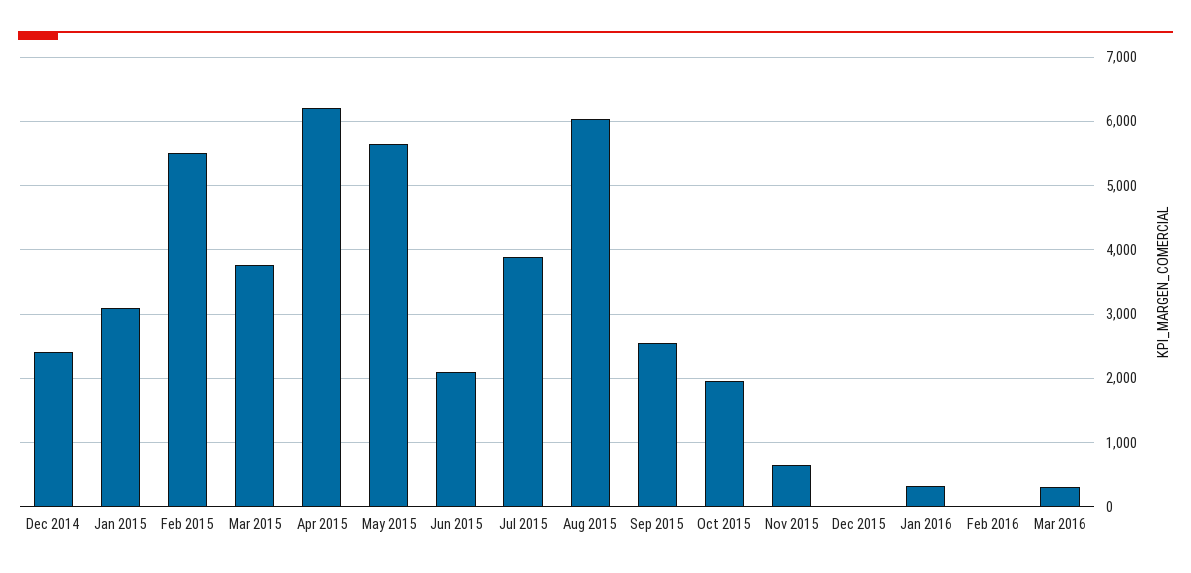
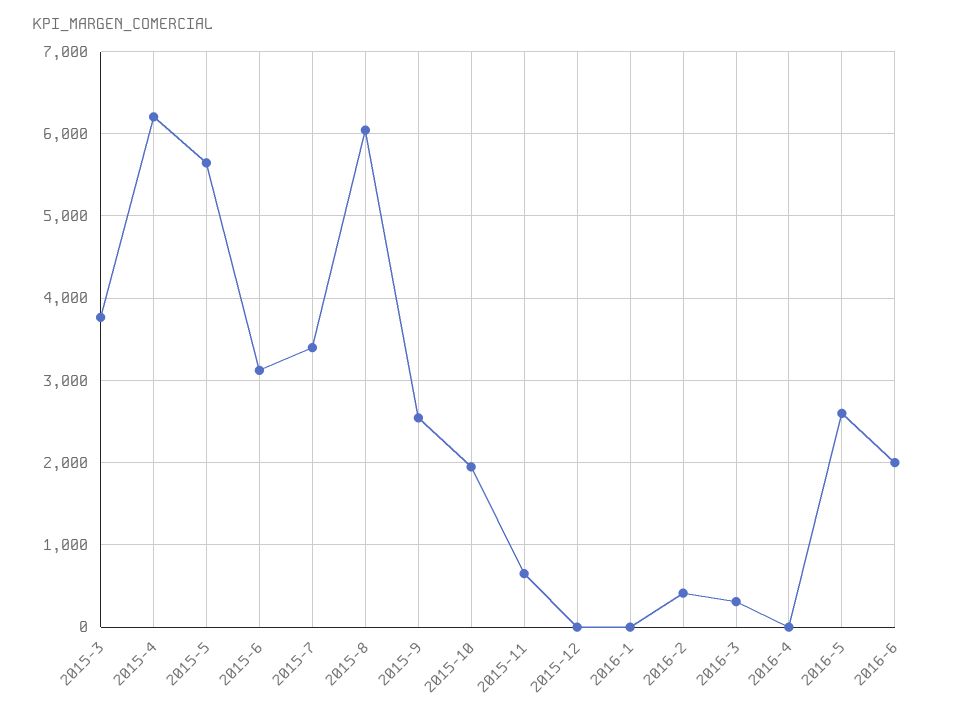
Dec 2014: 2400 -> none
Jan 2015: 3100 -> none
Feb 2015: 5500 -> none
Jun 2015: 2100 -> 3100
Jul 2015: 3900 -> 3400
Jan 2016: 300 -> 0
Feb 2016: 0 -> 400
2016-4: none -> 0
2016-5: none -> 2600
2016-6: none -> 2000

